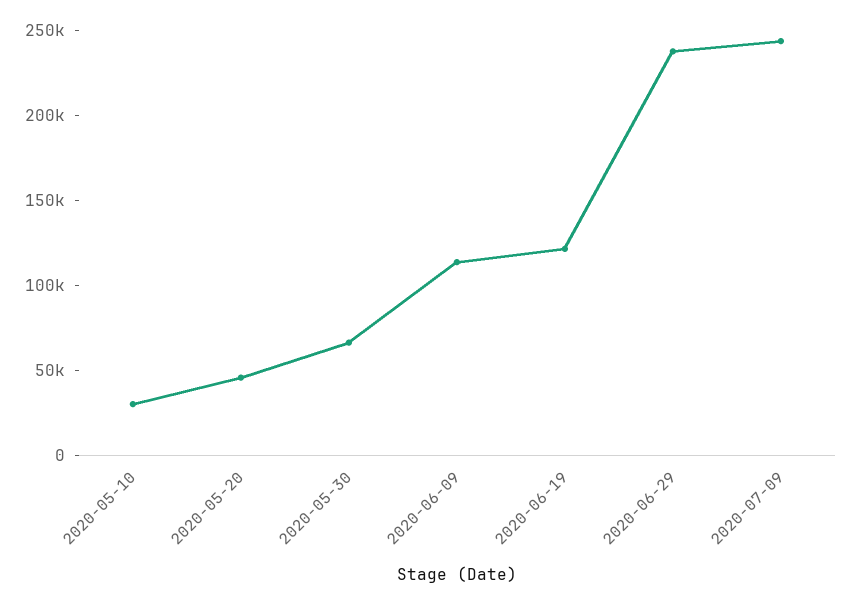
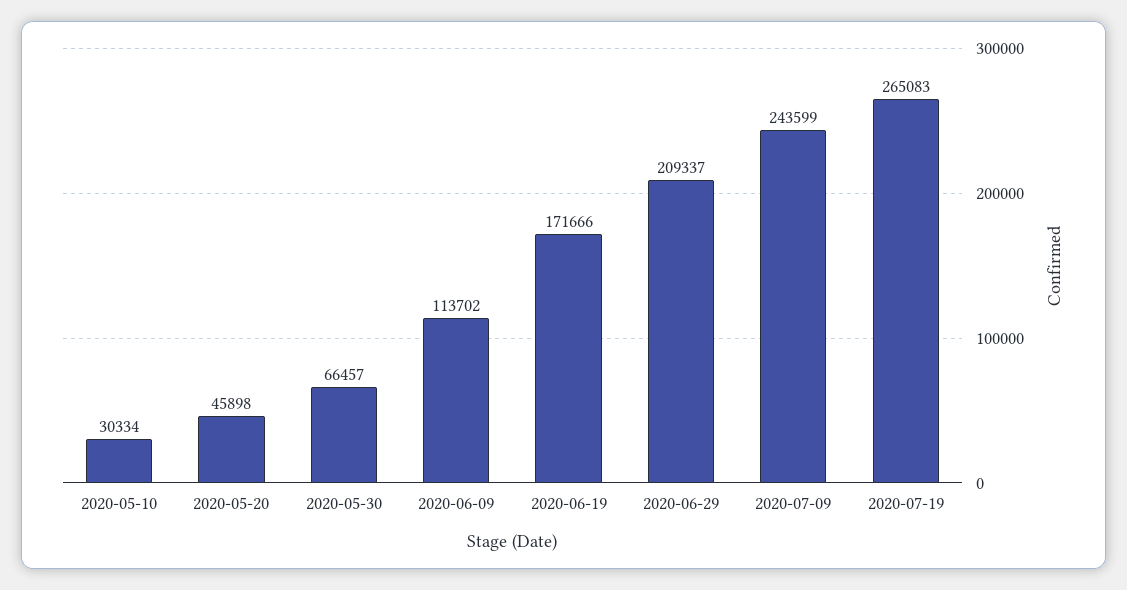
2020-06-19: 120000 -> 171666
2020-06-29: 240000 -> 209337
2020-07-19: none -> 265083

